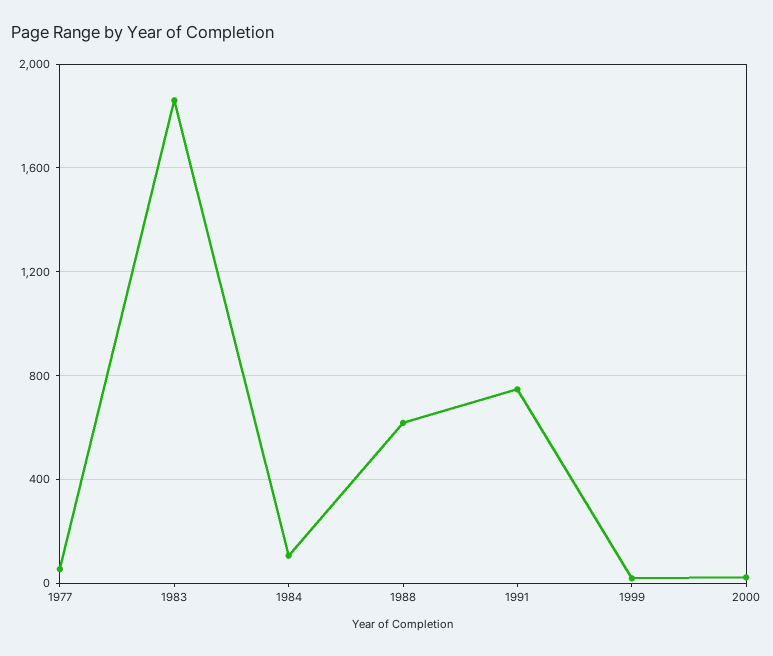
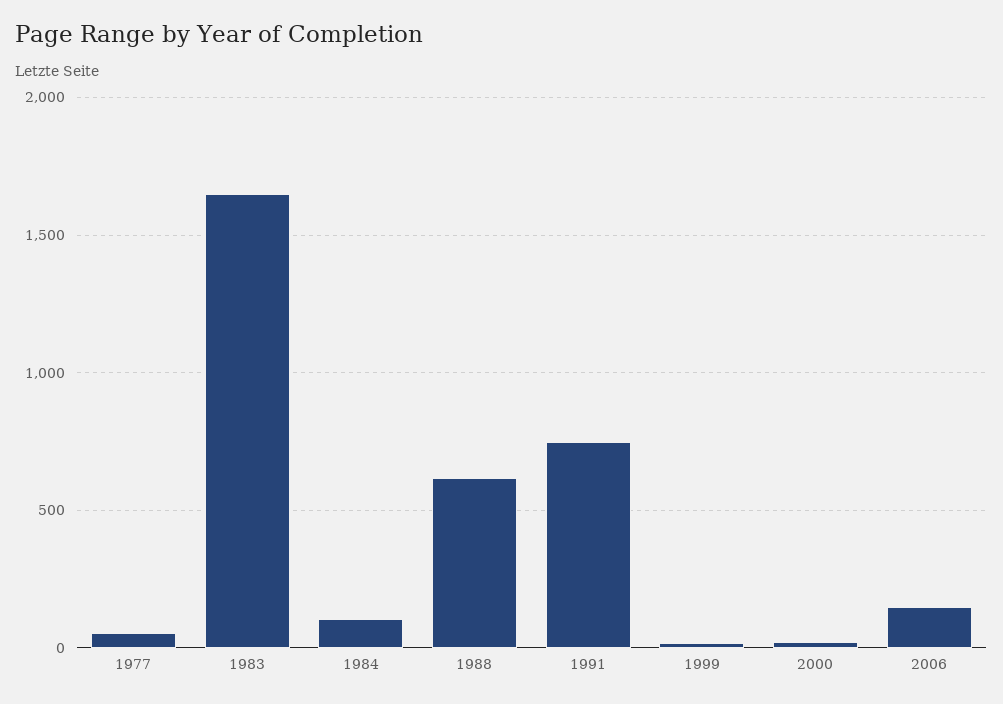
1983: 1850 -> 1650
2006: none -> 150

